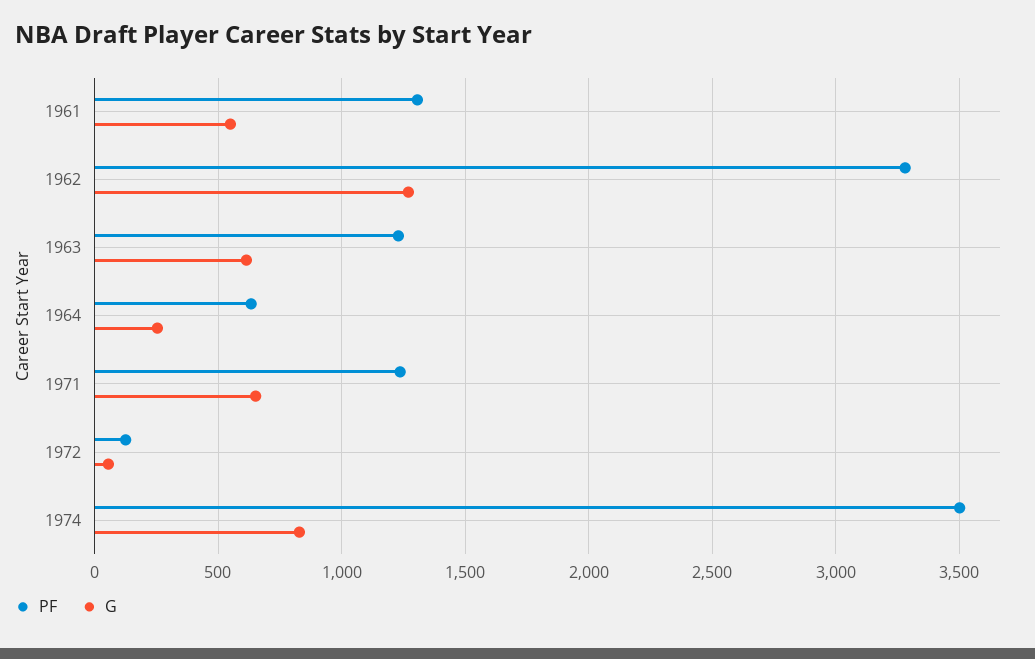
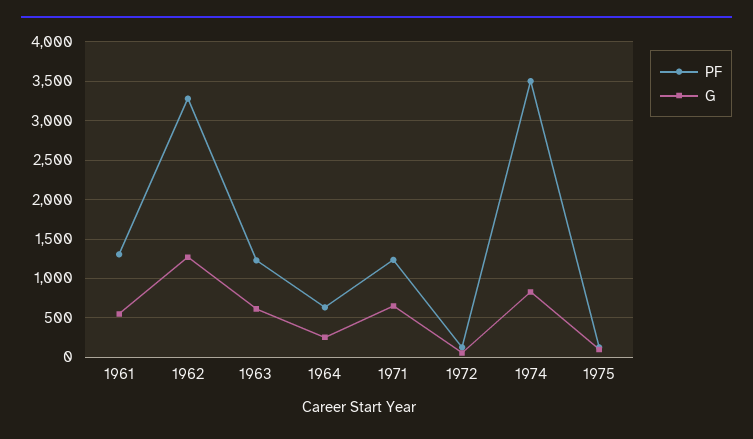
PF, 1975: none -> 100
G, 1975: none -> 100

